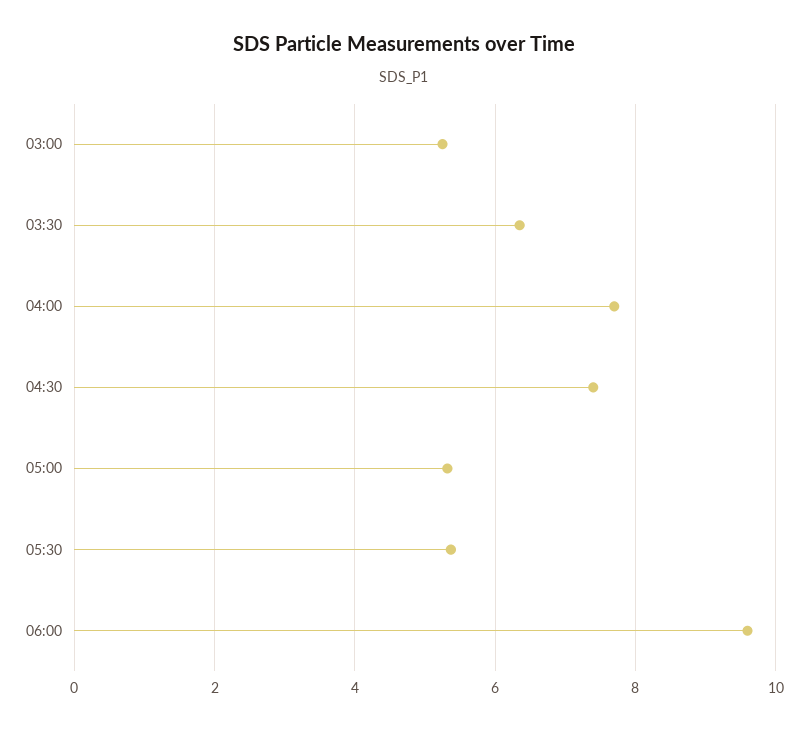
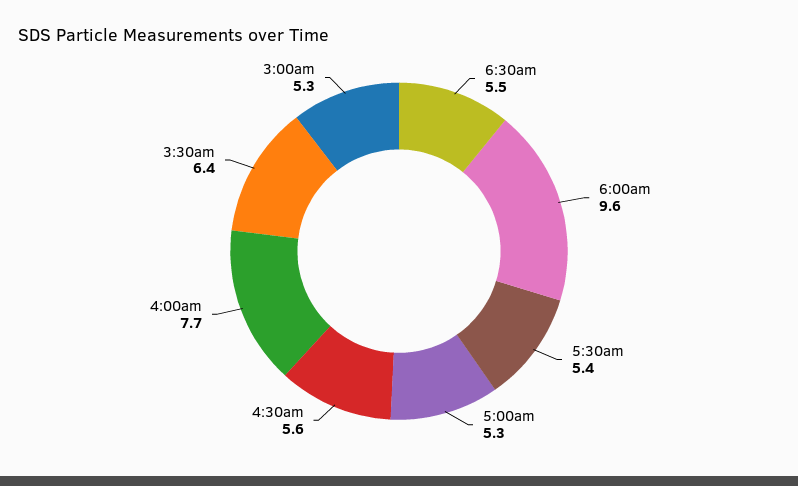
04:30: 7.4 -> 5.6
6:30am: none -> 5.5

